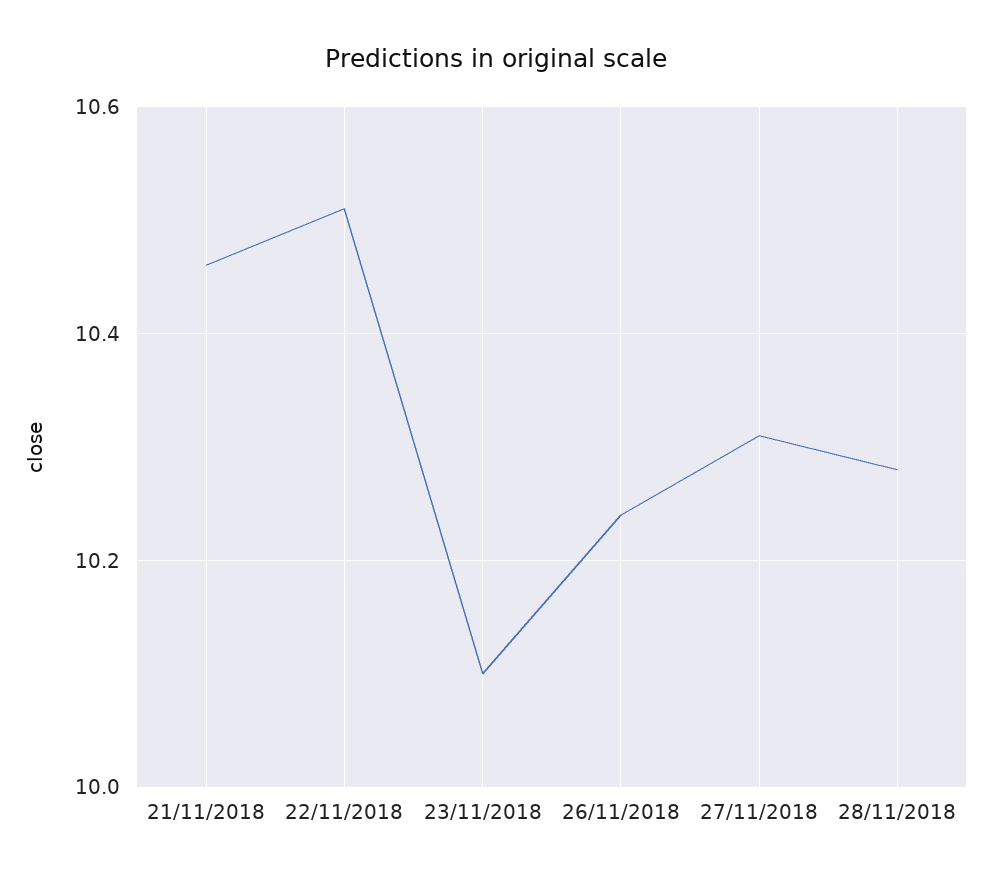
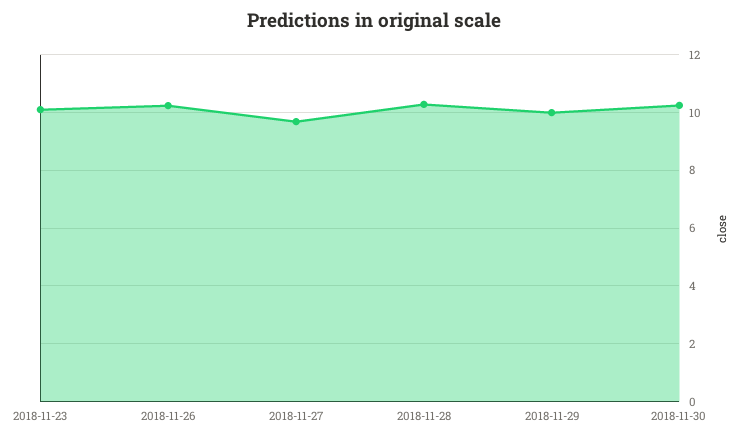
21/11/2018: 10.45 -> none
22/11/2018: 10.5 -> none
27/11/2018: 10.3 -> 9.75
2018-11-29: none -> 10
2018-11-30: none -> 10.25

